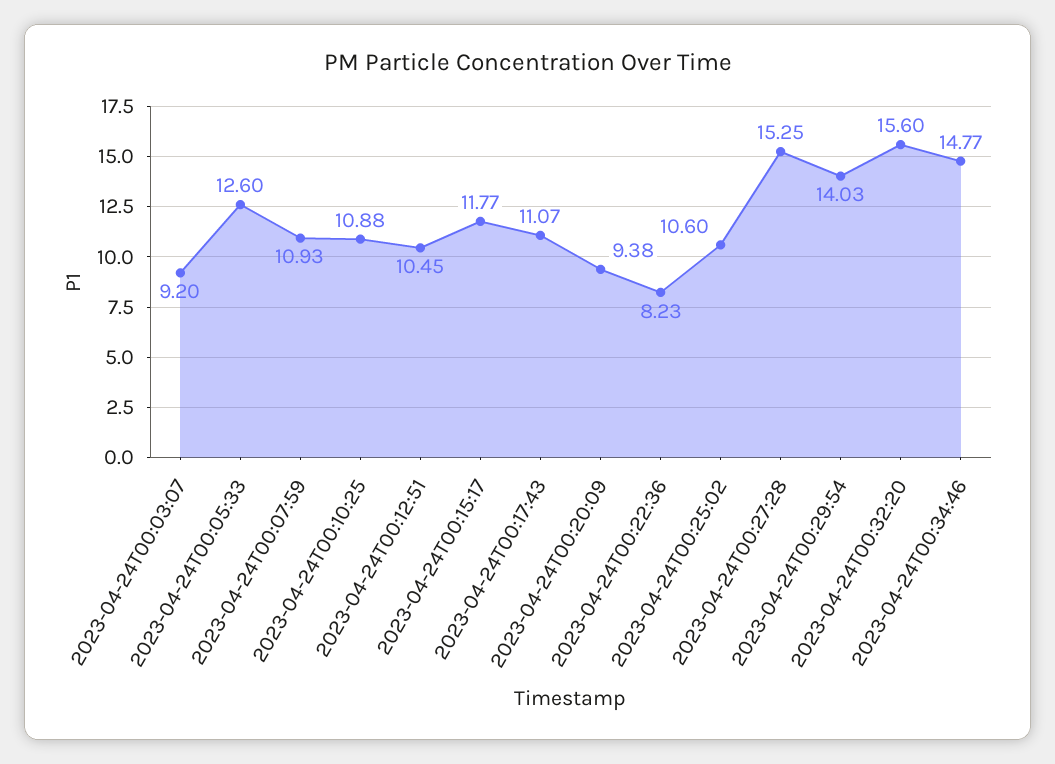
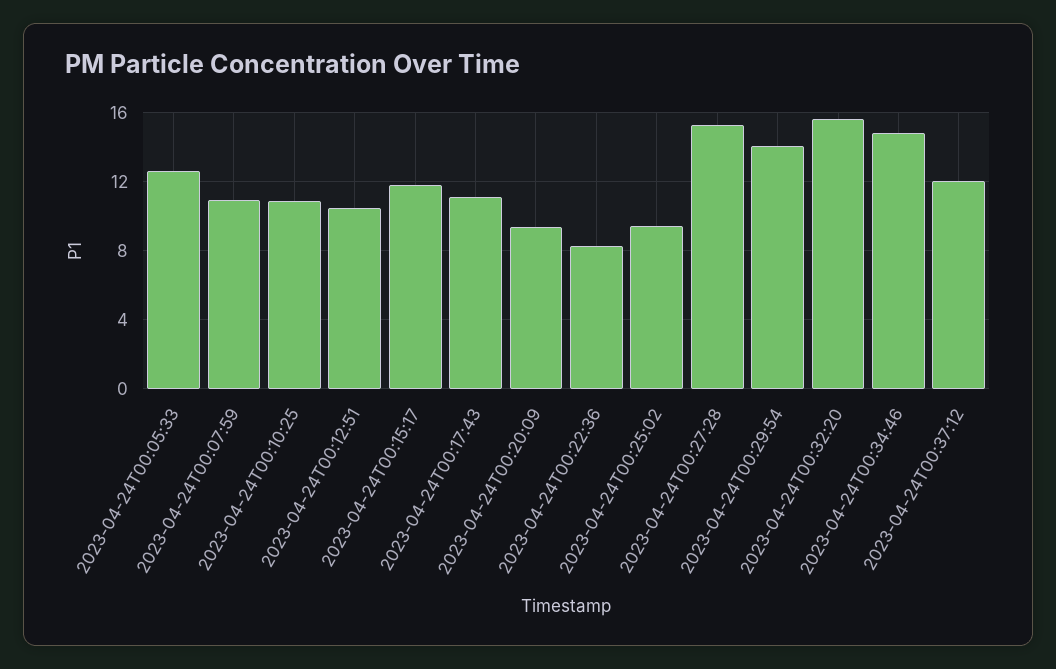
2023-04-24T00:03:07: 9.2 -> none
2023-04-24T00:25:02: 10.6 -> 9.5
2023-04-24T00:37:12: none -> 12

